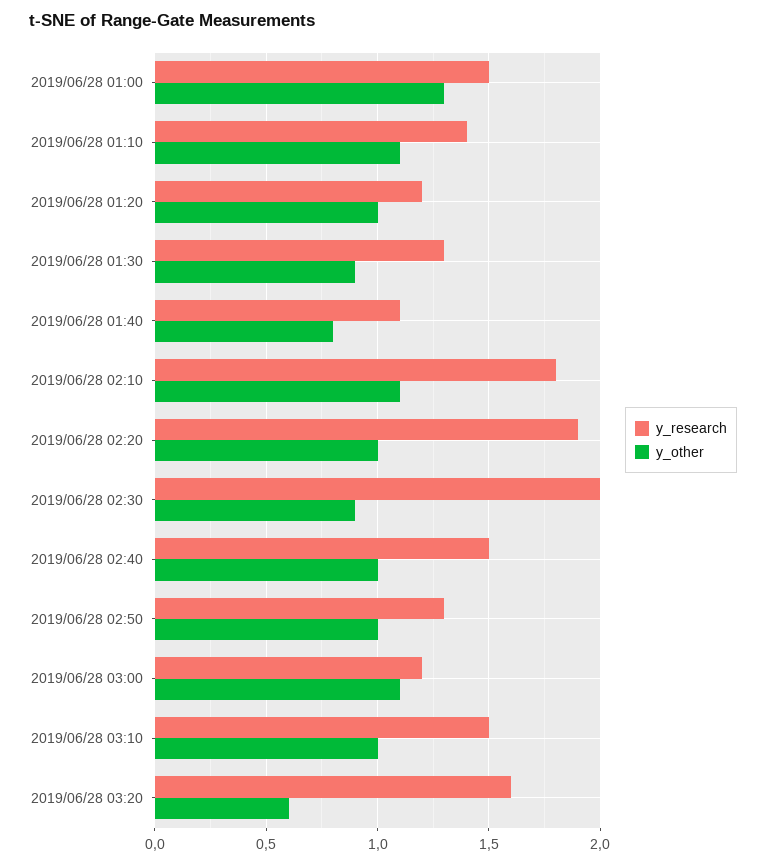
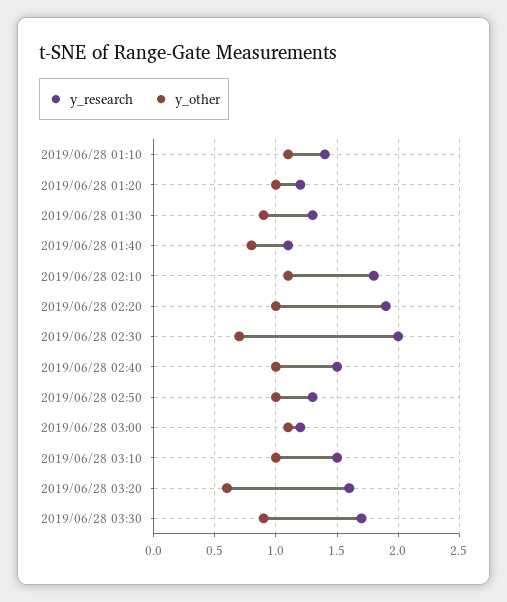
y_research, 2019/06/28 01:00: 1.5 -> none
y_other, 2019/06/28 01:00: 1.3 -> none
y_other, 2019/06/28 02:30: 0.9 -> 0.7
y_research, 2019/06/28 03:30: none -> 1.7
y_other, 2019/06/28 03:30: none -> 0.9

